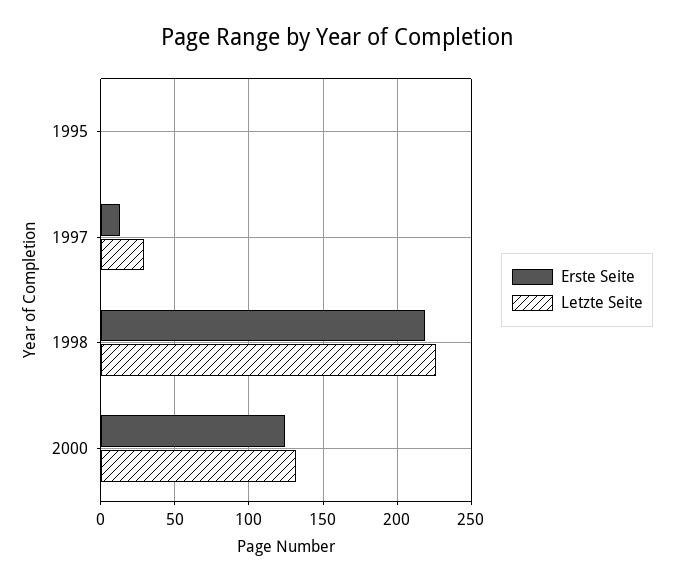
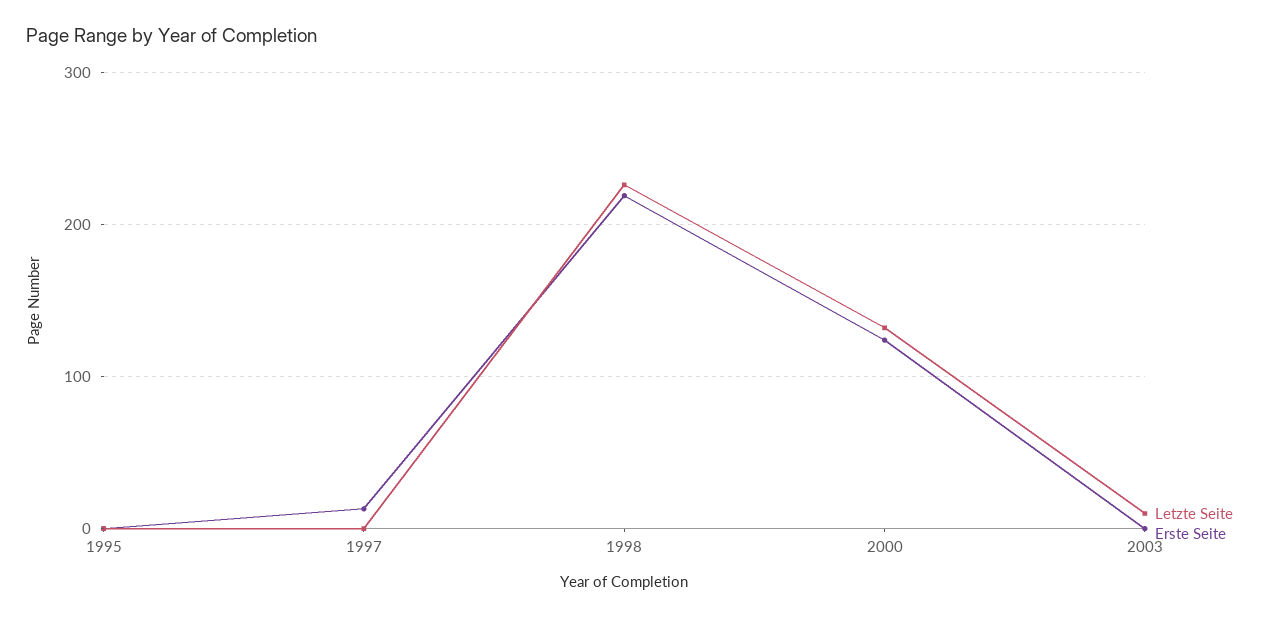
Letzte Seite, 1997: 30 -> 0
Letzte Seite, 2003: none -> 10
Erste Seite, 2003: none -> 0

